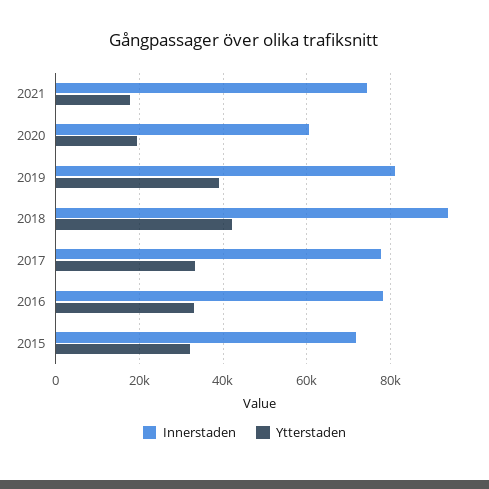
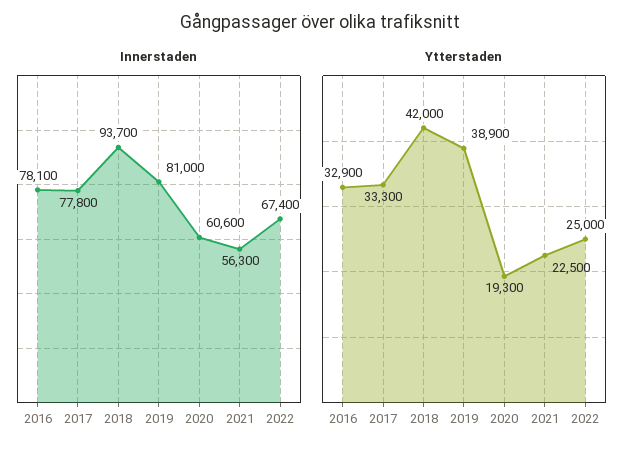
Innerstaden, 2021: 74000 -> 56300
Ytterstaden, 2021: 18000 -> 22500
Innerstaden, 2015: 72000 -> none
Ytterstaden, 2015: 32000 -> none
Innerstaden, 2022: none -> 67400
Ytterstaden, 2022: none -> 25000

